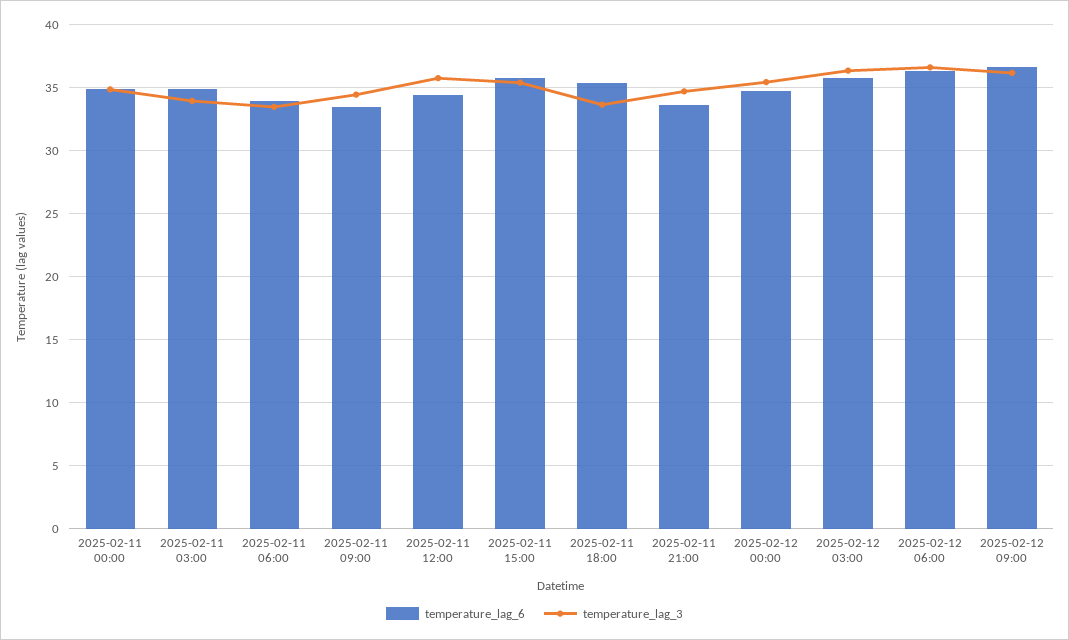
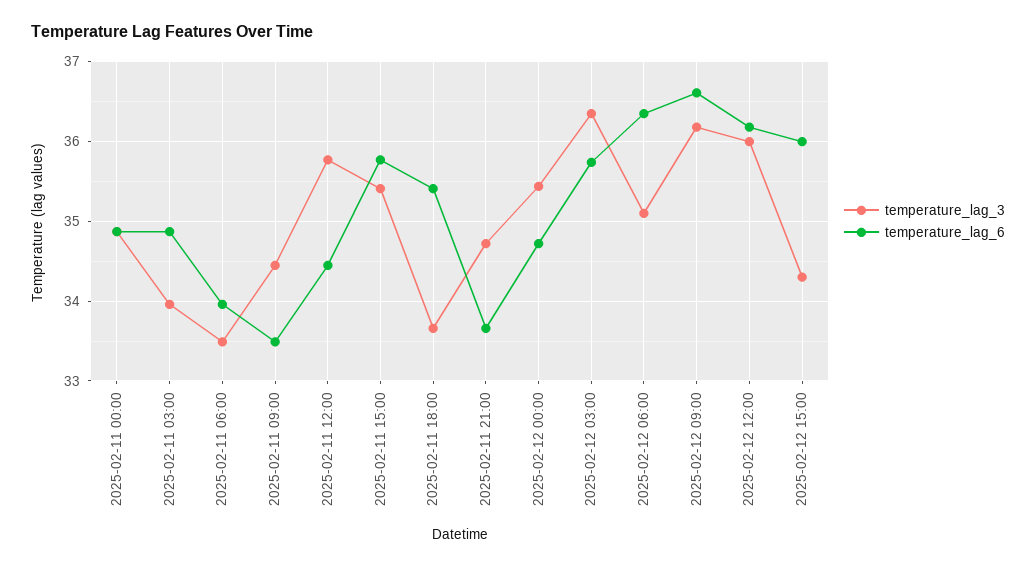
temperature_lag_3, 2025-02-12 06:00: 36.5 -> 35.1
temperature_lag_3, 2025-02-12 12:00: none -> 36
temperature_lag_6, 2025-02-12 12:00: none -> 36.2
temperature_lag_3, 2025-02-12 15:00: none -> 34.3
temperature_lag_6, 2025-02-12 15:00: none -> 36

